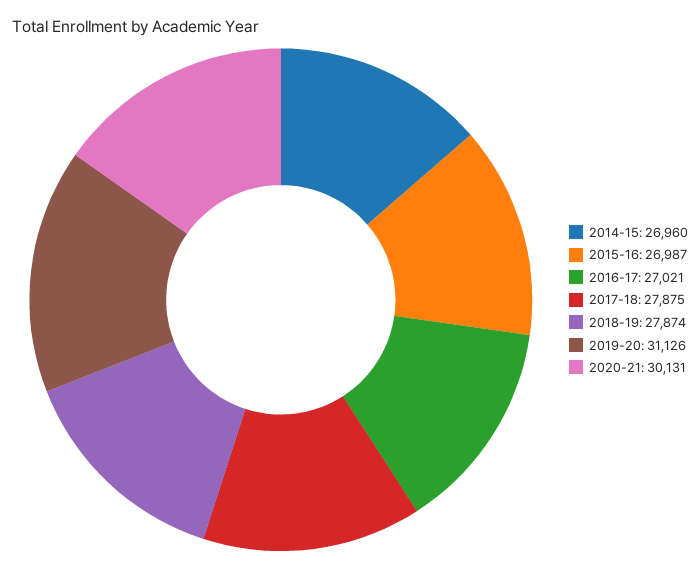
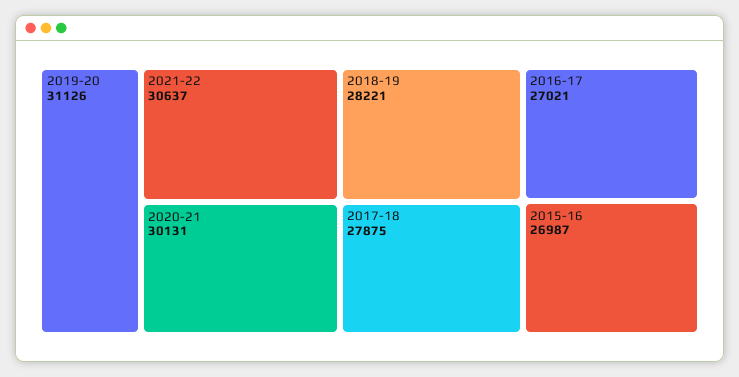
2014-15: 26960 -> none
2018-19: 27874 -> 28221
2021-22: none -> 30637

